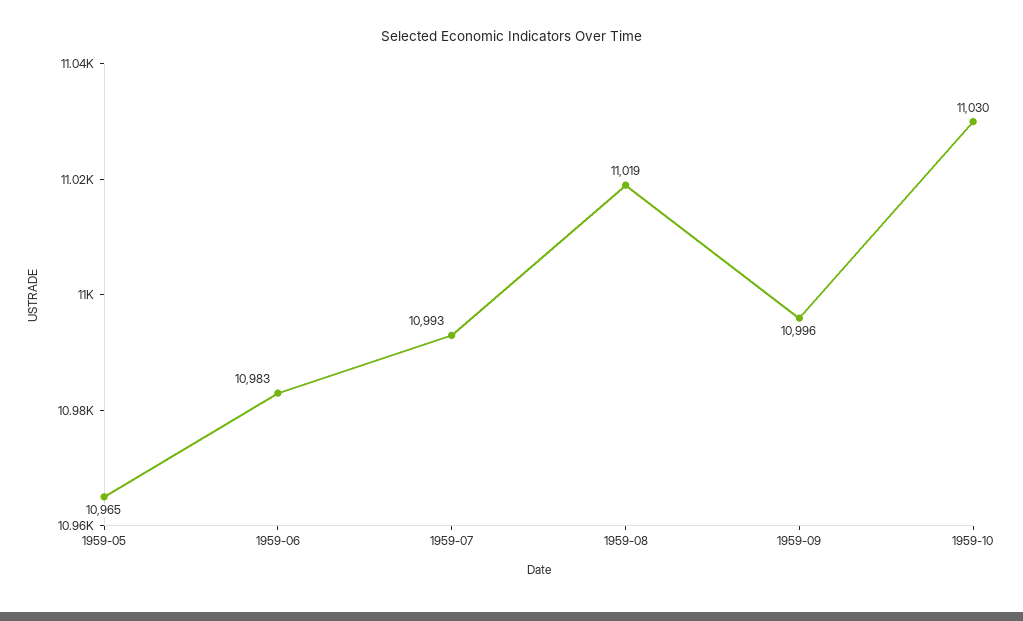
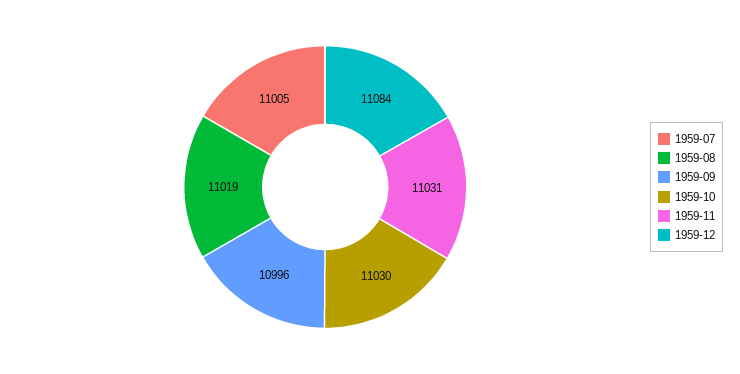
1959-05: 10965 -> none
1959-06: 10983 -> none
1959-07: 10993 -> 11005
1959-11: none -> 11031
1959-12: none -> 11084

